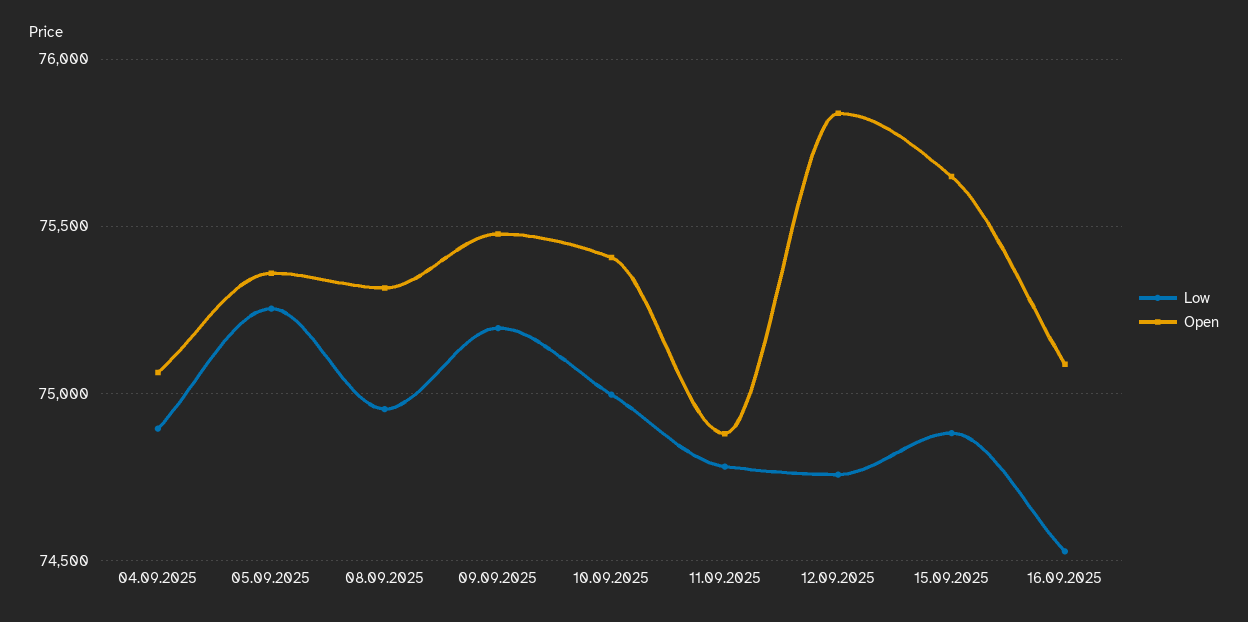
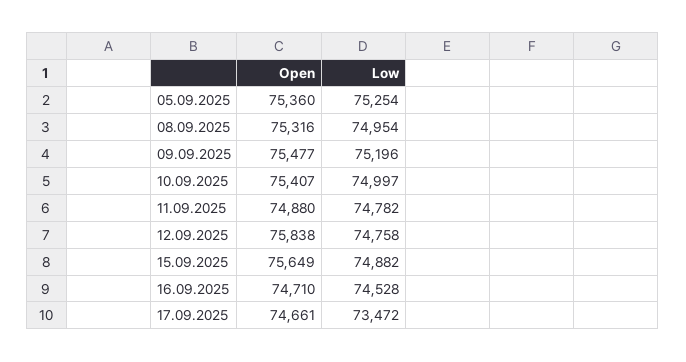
Low, 04.09.2025: 74900 -> none
Open, 04.09.2025: 75050 -> none
Open, 16.09.2025: 75100 -> 74710
Open, 17.09.2025: none -> 74661
Low, 17.09.2025: none -> 73472

